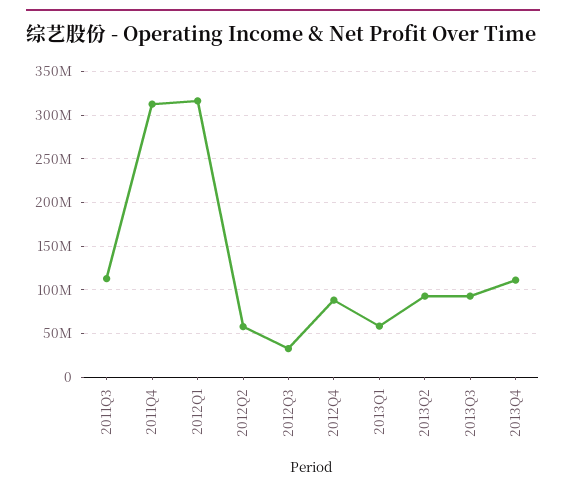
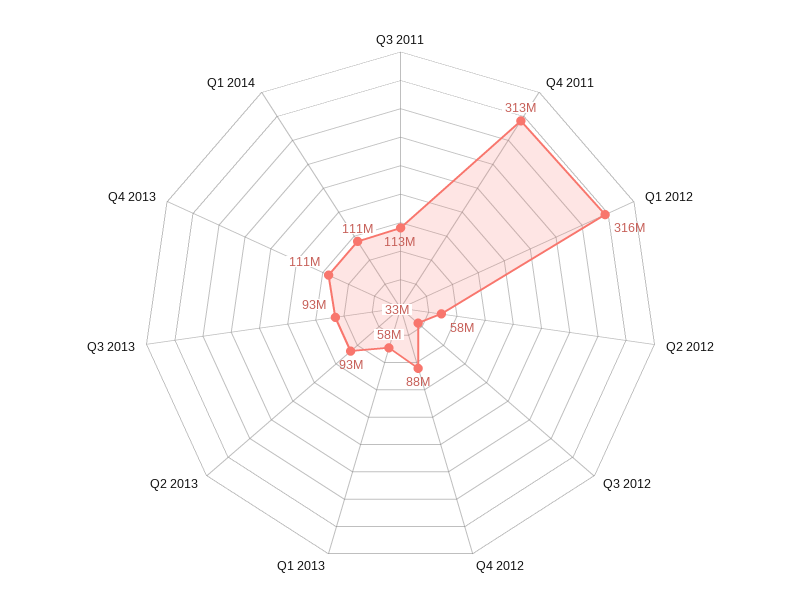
Q1 2014: none -> 111000000

